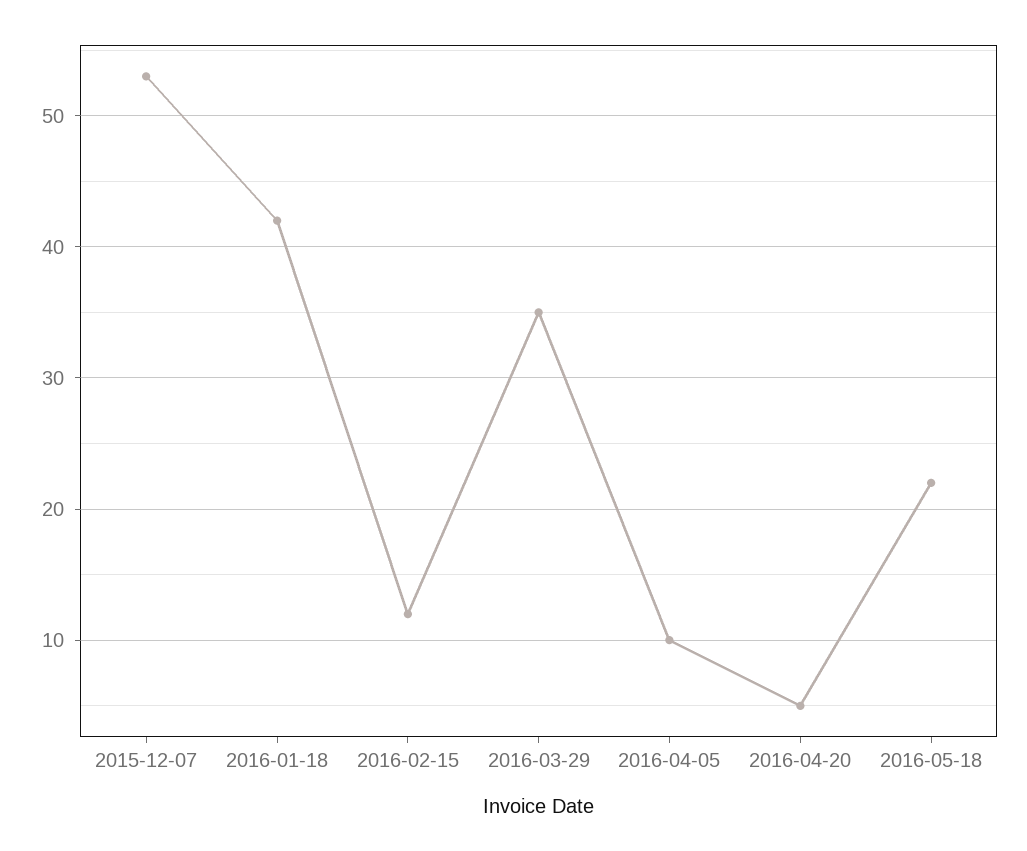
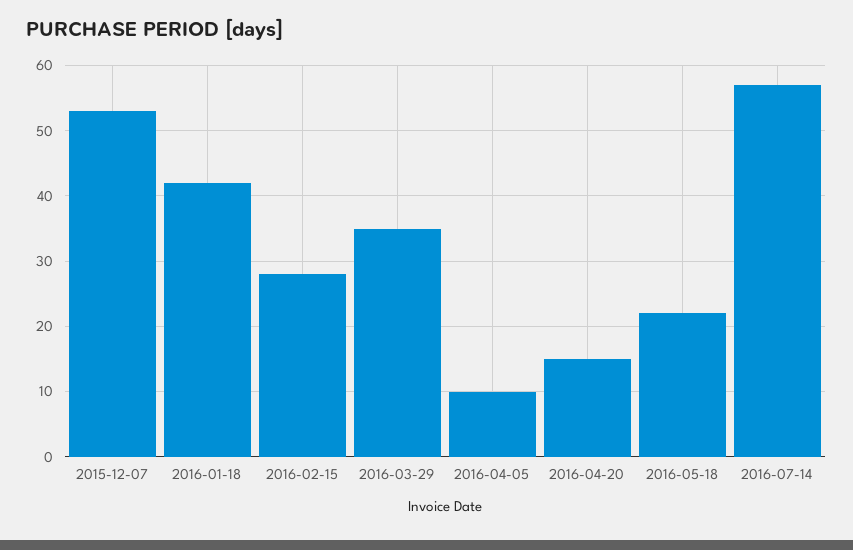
2016-02-15: 12 -> 28
2016-04-20: 5 -> 15
2016-07-14: none -> 57

